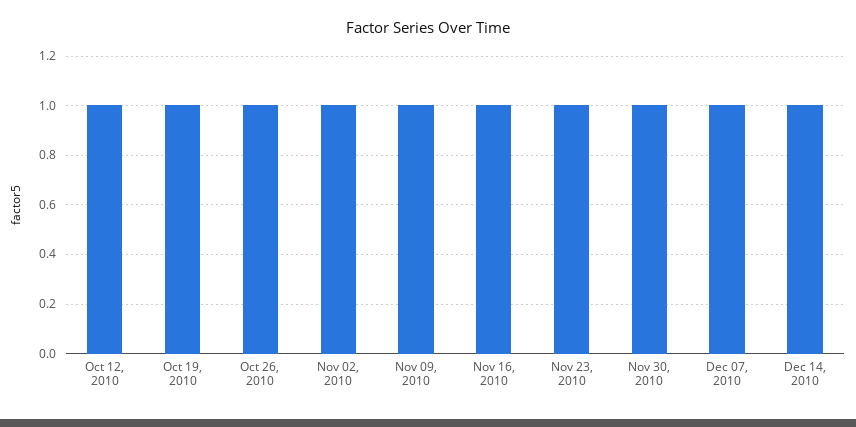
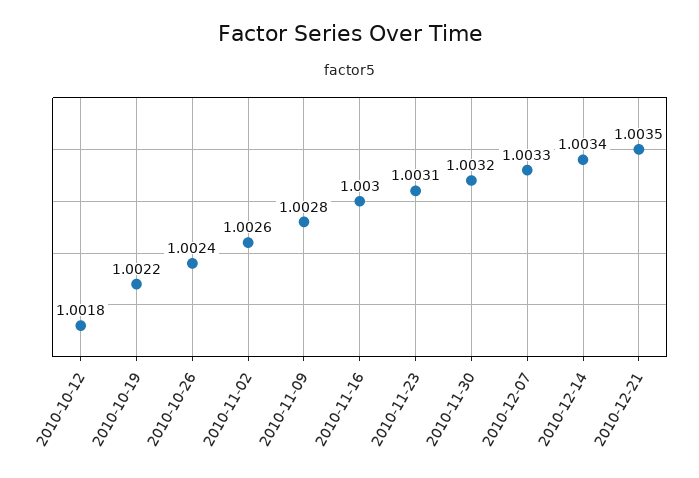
2010-12-21: none -> 1.0035

